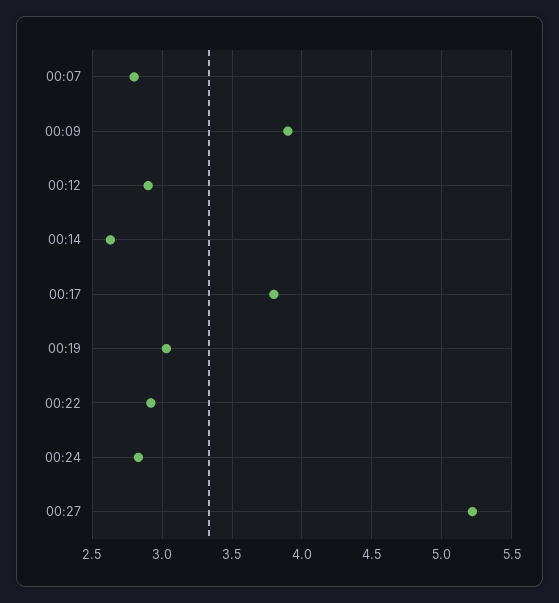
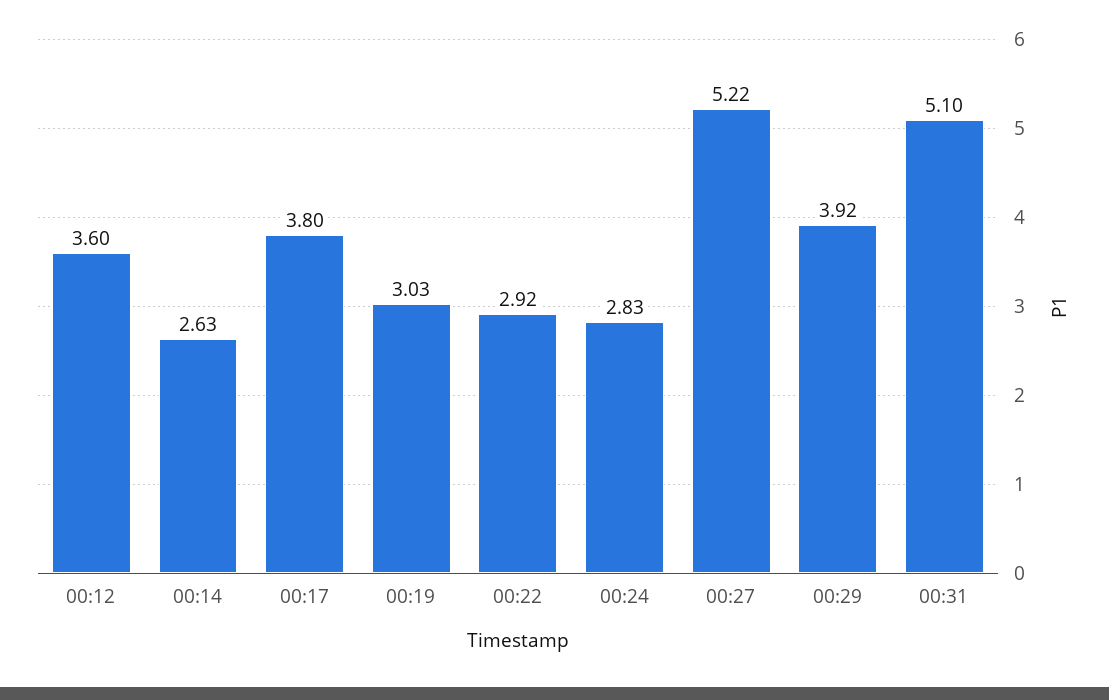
00:07: 2.8 -> none
00:09: 3.9 -> none
00:12: 2.9 -> 3.6
00:29: none -> 3.92
00:31: none -> 5.1

